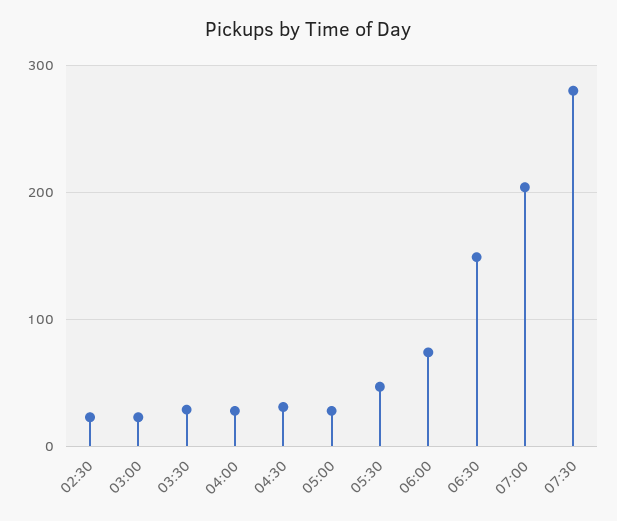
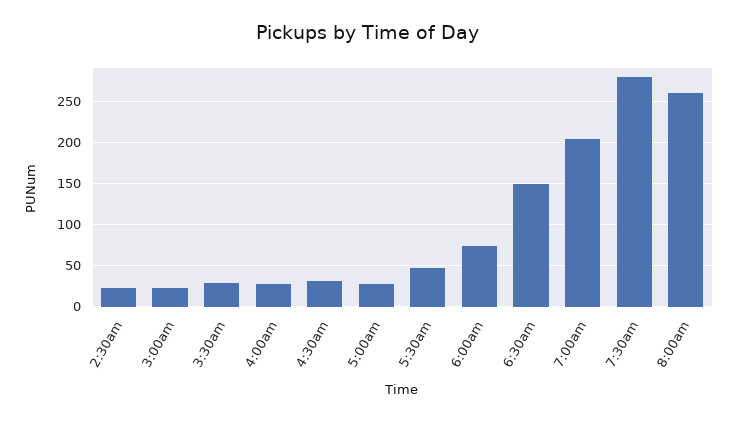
8:00am: none -> 260

